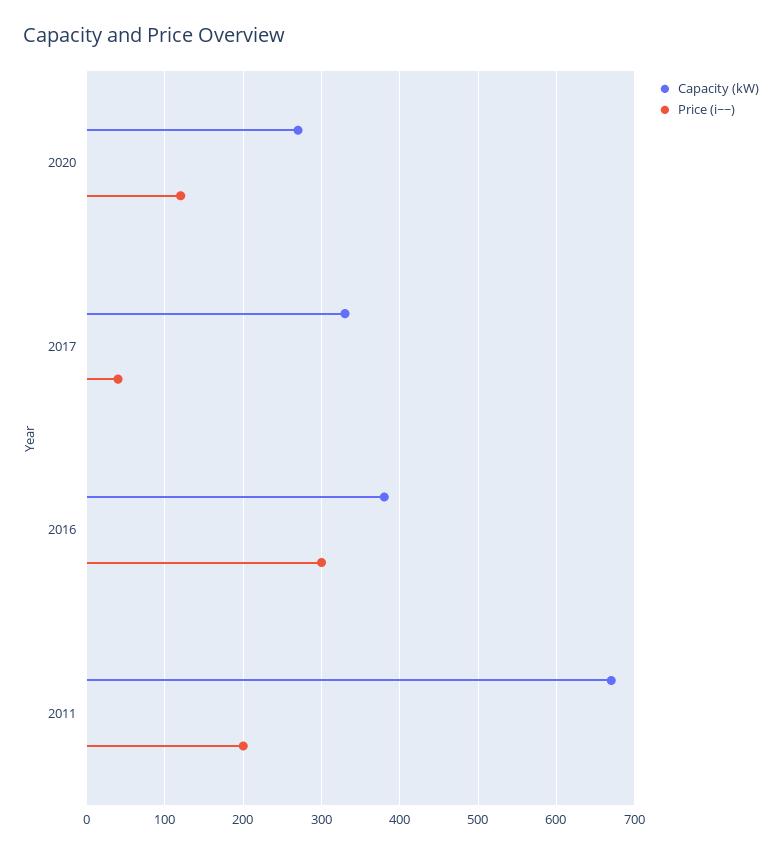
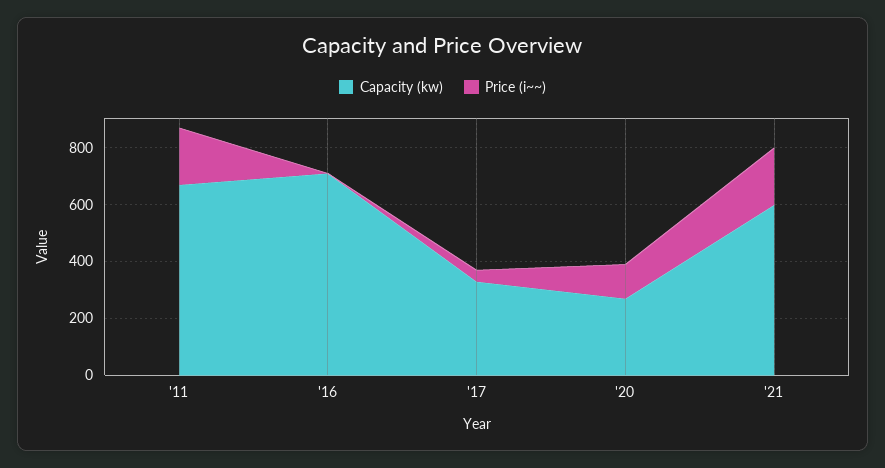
Capacity (kW), 2016: 380 -> 700
Price (i~~), 2016: 300 -> 0
Capacity (kW), '21: none -> 600
Price (i~~), '21: none -> 200

